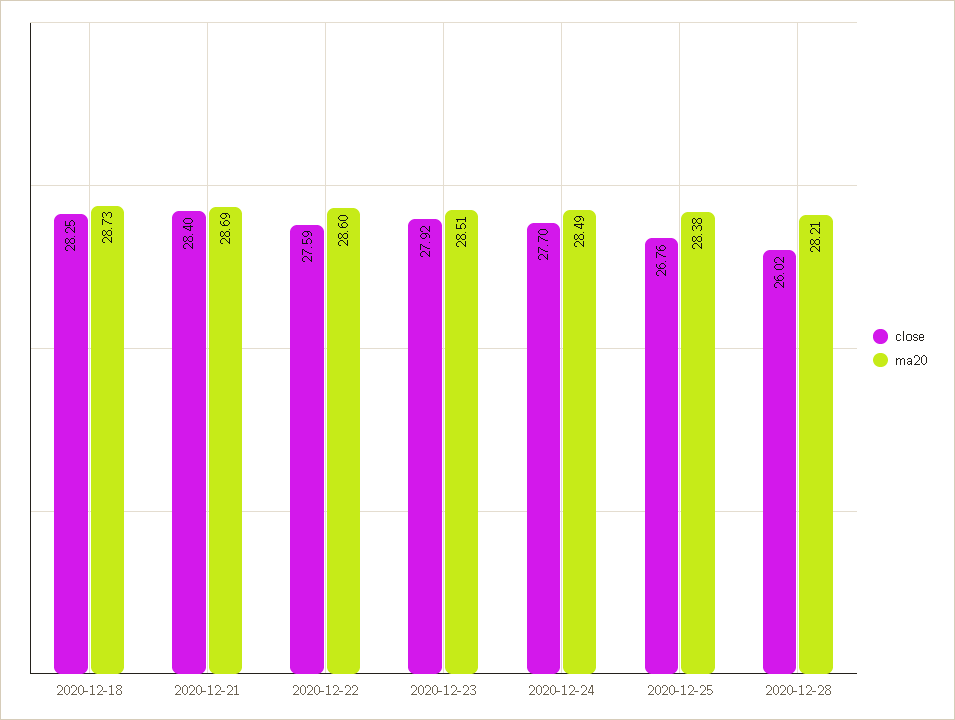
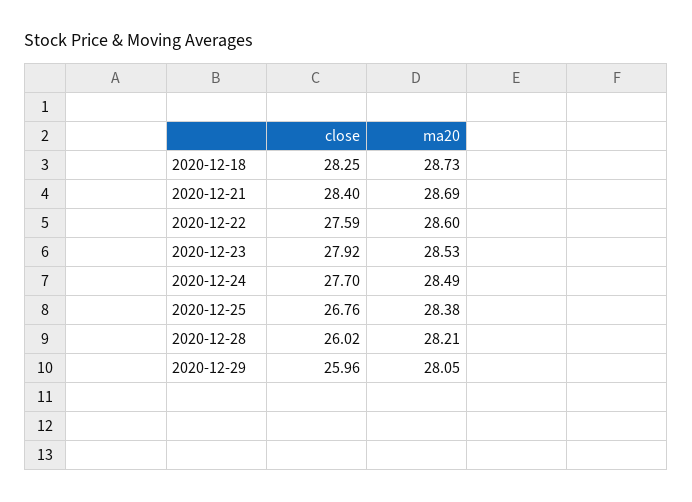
ma20, 2020-12-23: 28.51 -> 28.53
close, 2020-12-29: none -> 25.96
ma20, 2020-12-29: none -> 28.05

